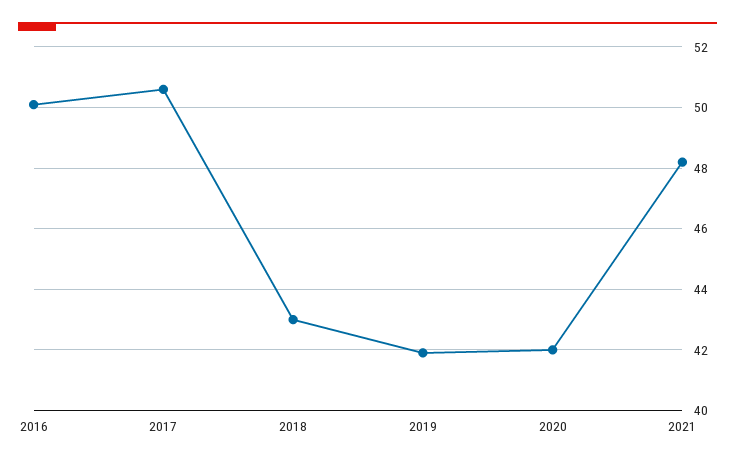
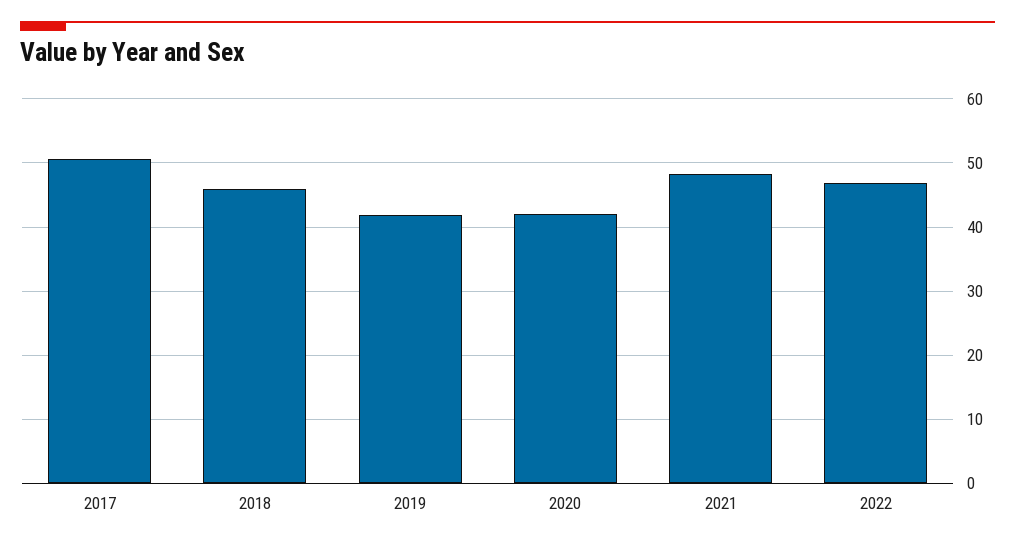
2016: 50 -> none
2018: 43 -> 46
2022: none -> 47

